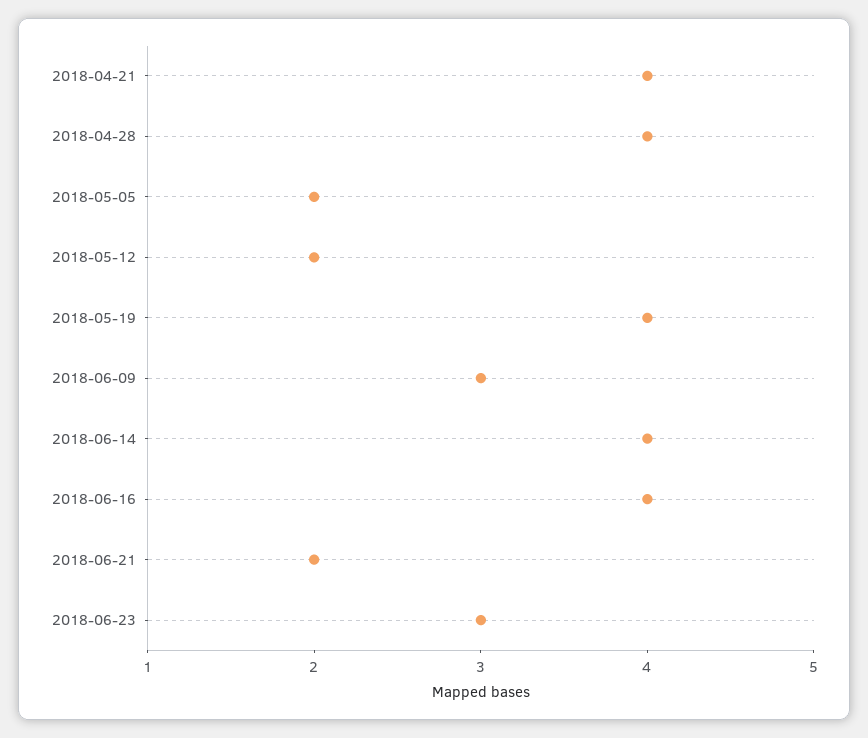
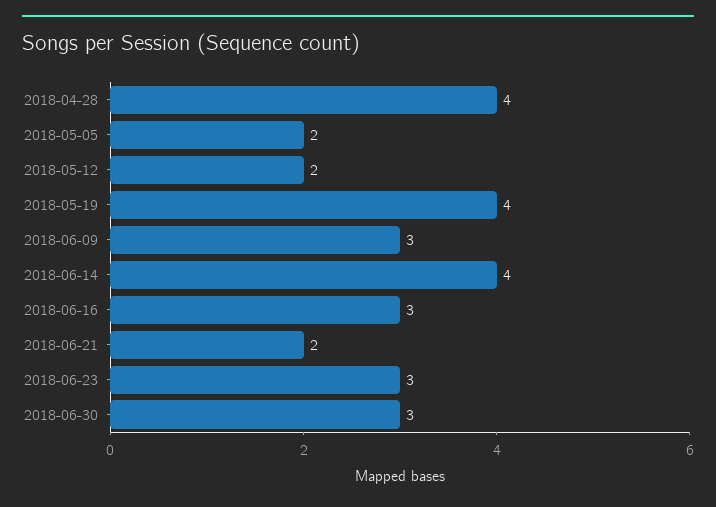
2018-04-21: 4 -> none
2018-06-16: 4 -> 3
2018-06-30: none -> 3

